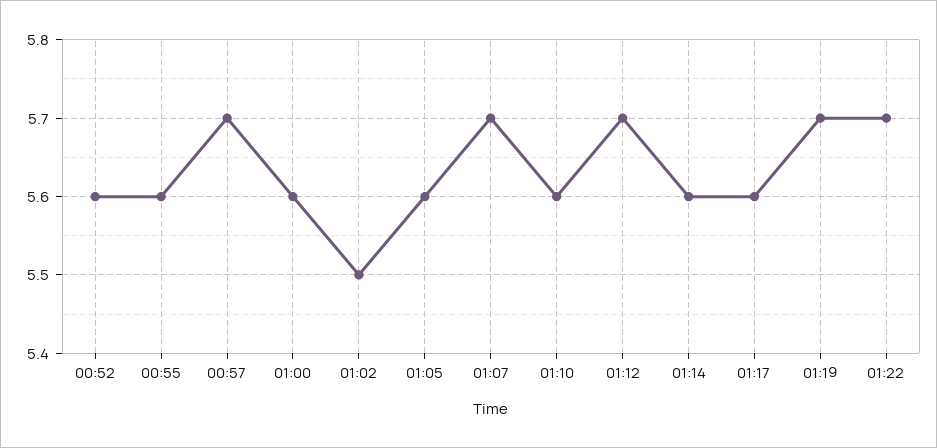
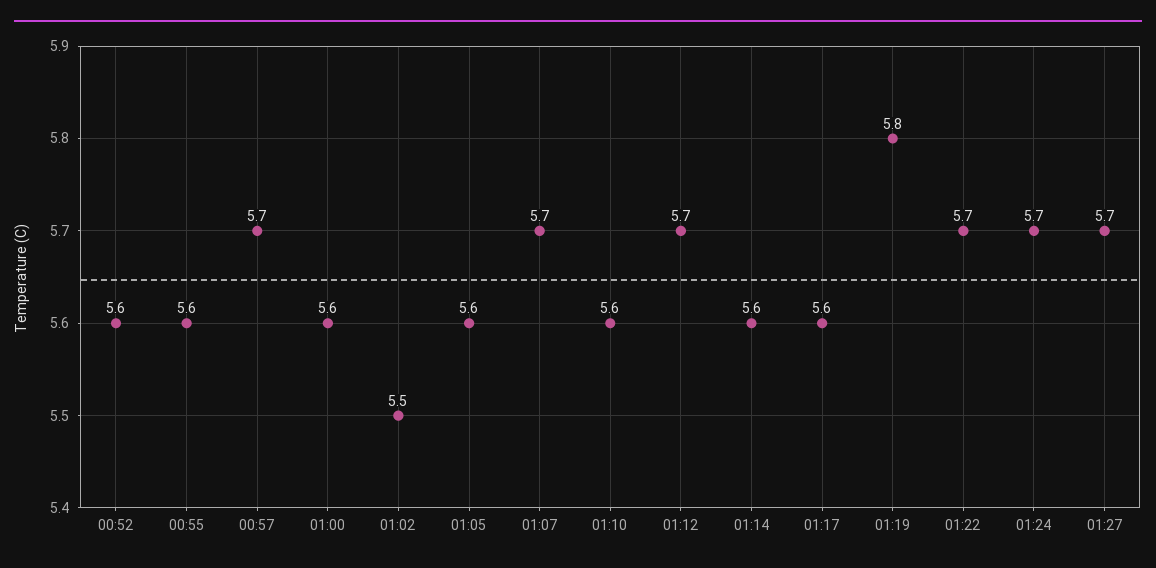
01:19: 5.7 -> 5.8
01:24: none -> 5.7
01:27: none -> 5.7

